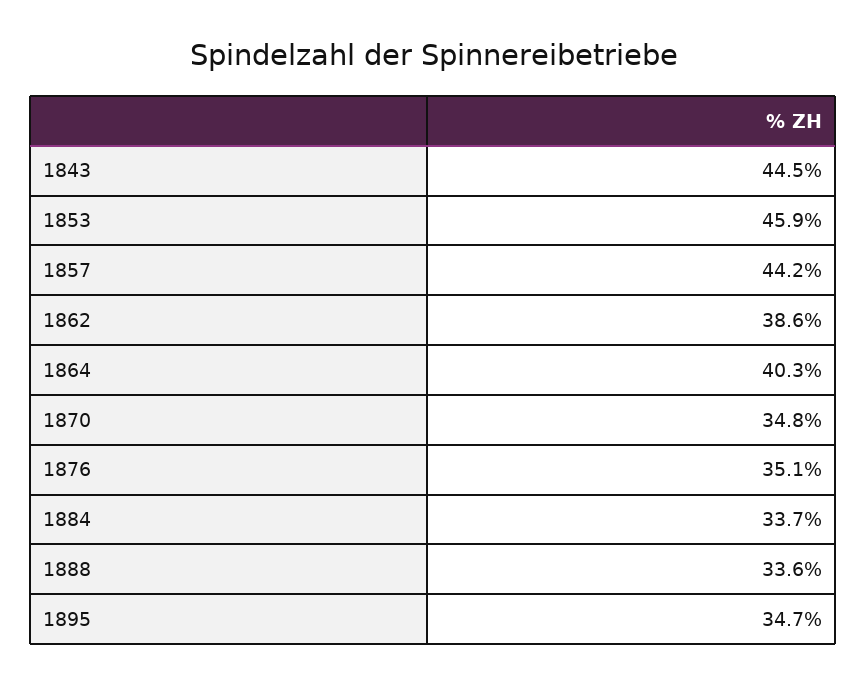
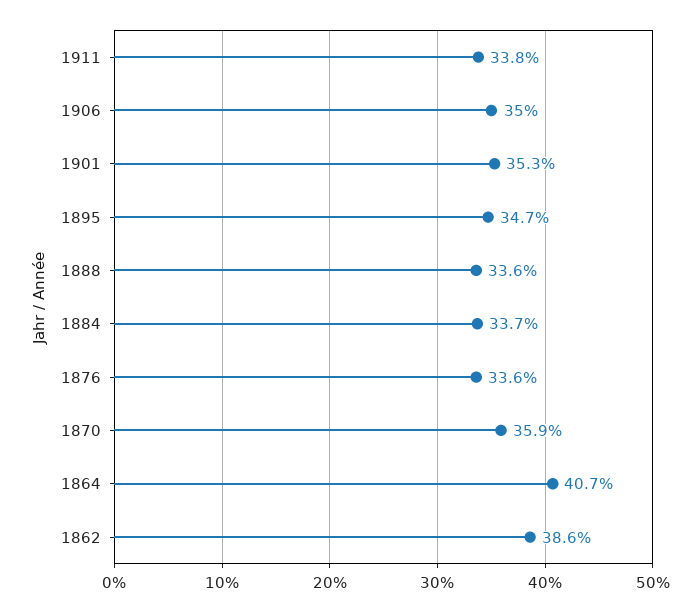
1843: 44.5 -> none
1853: 45.9 -> none
1857: 44.2 -> none
1864: 40.3 -> 40.7
1870: 34.8 -> 35.9
1876: 35.1 -> 33.6
1911: none -> 33.8
1906: none -> 35
1901: none -> 35.3

